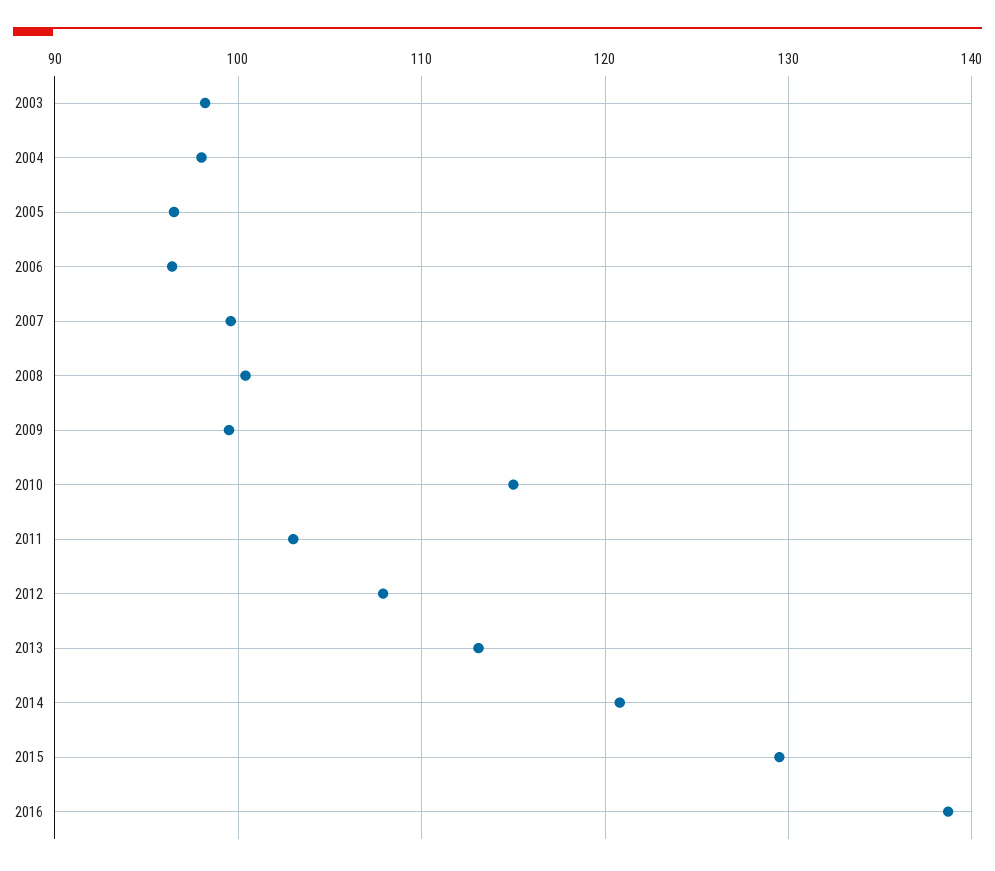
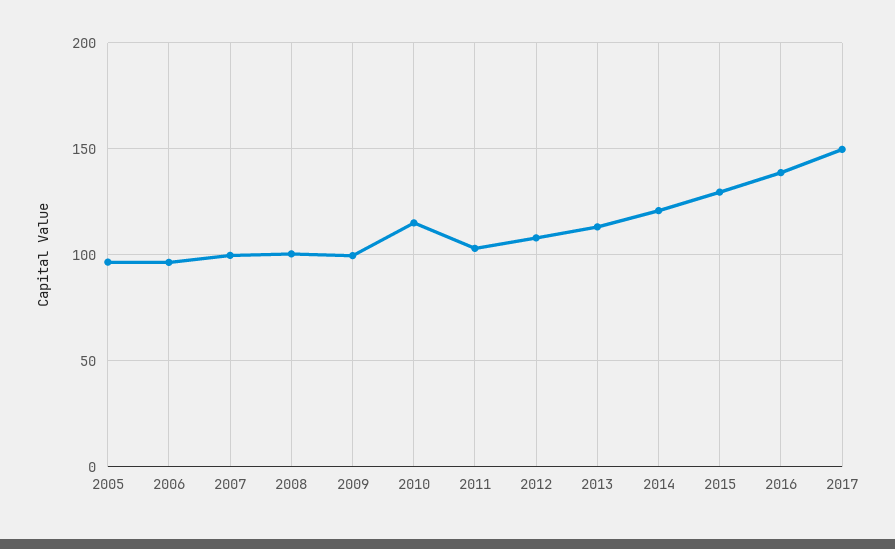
2003: 98 -> none
2004: 98 -> none
2017: none -> 150

